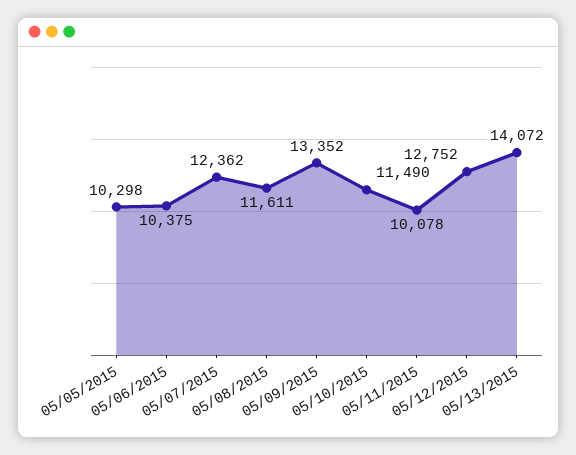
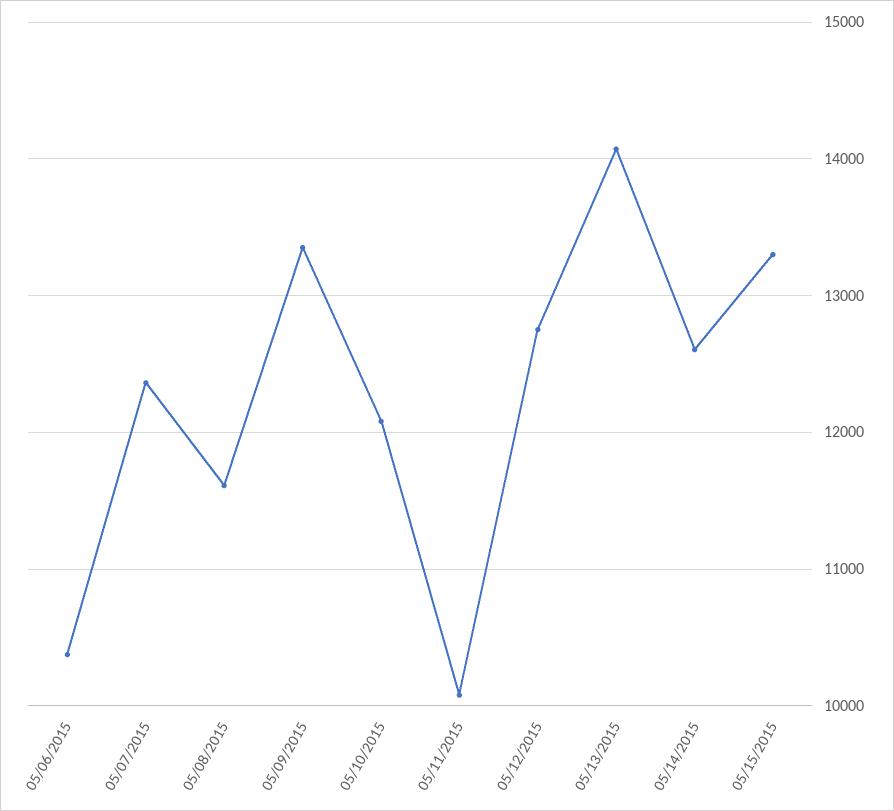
05/05/2015: 10298 -> none
05/10/2015: 11490 -> 12100
05/14/2015: none -> 12600
05/15/2015: none -> 13300

